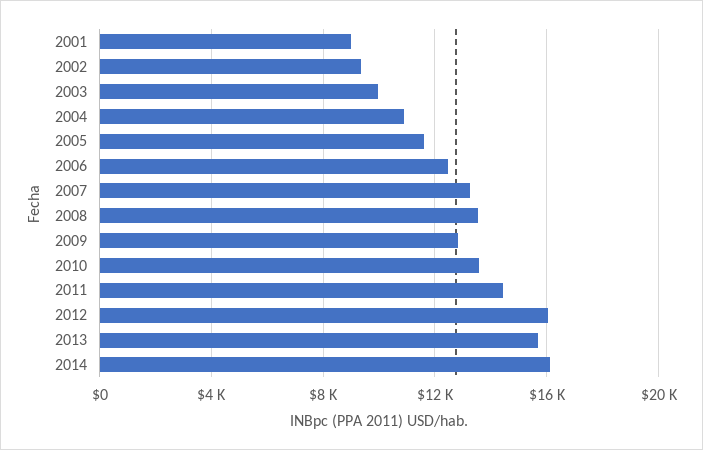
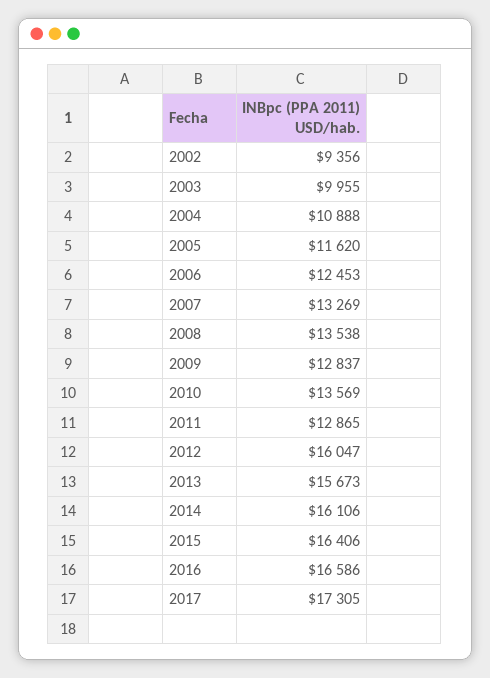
2001: 9000 -> none
2011: 14500 -> 12865
2015: none -> 16406
2016: none -> 16586
2017: none -> 17305

